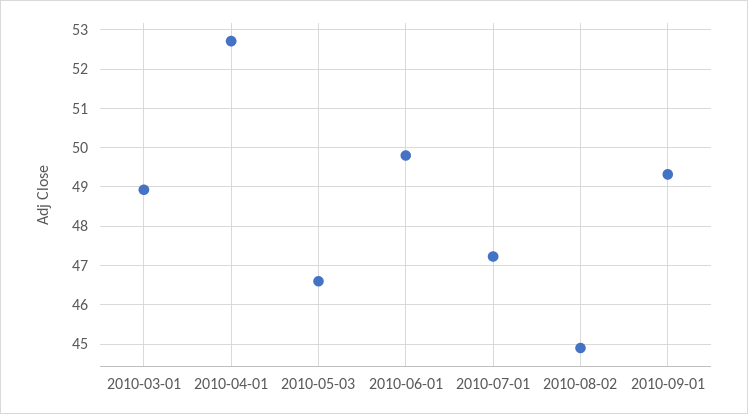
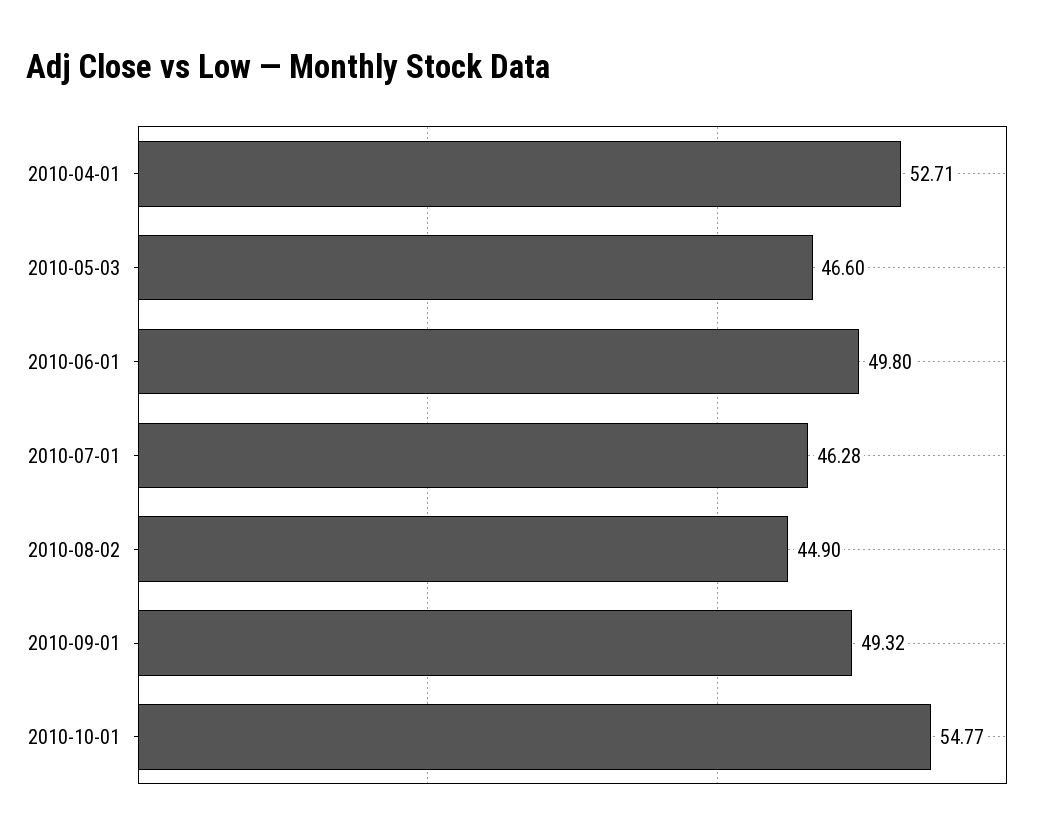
2010-03-01: 49 -> none
2010-07-01: 47.2 -> 46.28
2010-10-01: none -> 54.77

